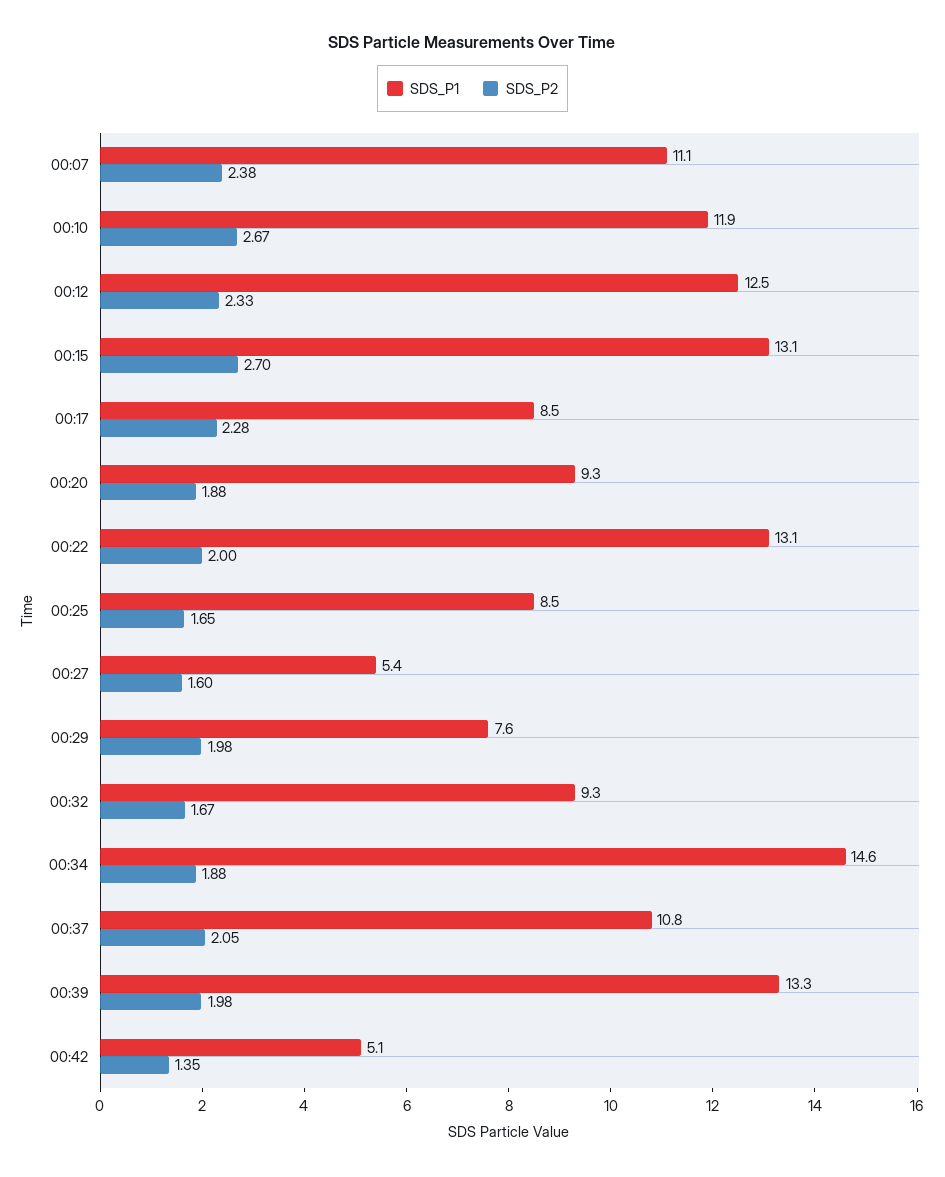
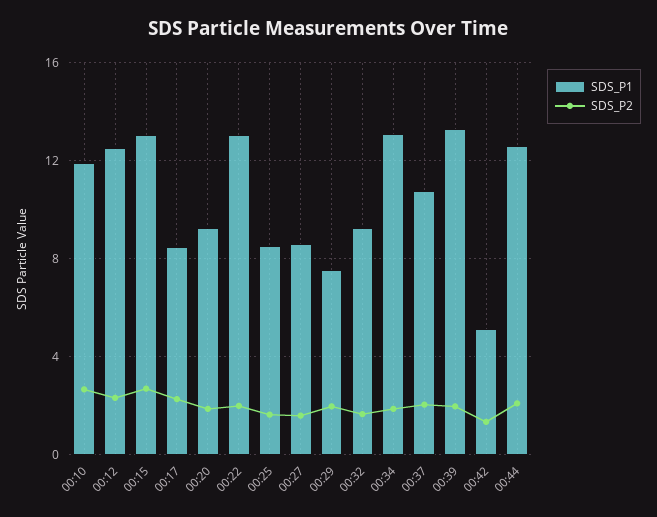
SDS_P1, 00:07: 11.1 -> none
SDS_P2, 00:07: 2.38 -> none
SDS_P1, 00:27: 5.4 -> 8.5
SDS_P1, 00:34: 14.6 -> 13
SDS_P1, 00:44: none -> 12.5
SDS_P2, 00:44: none -> 2

